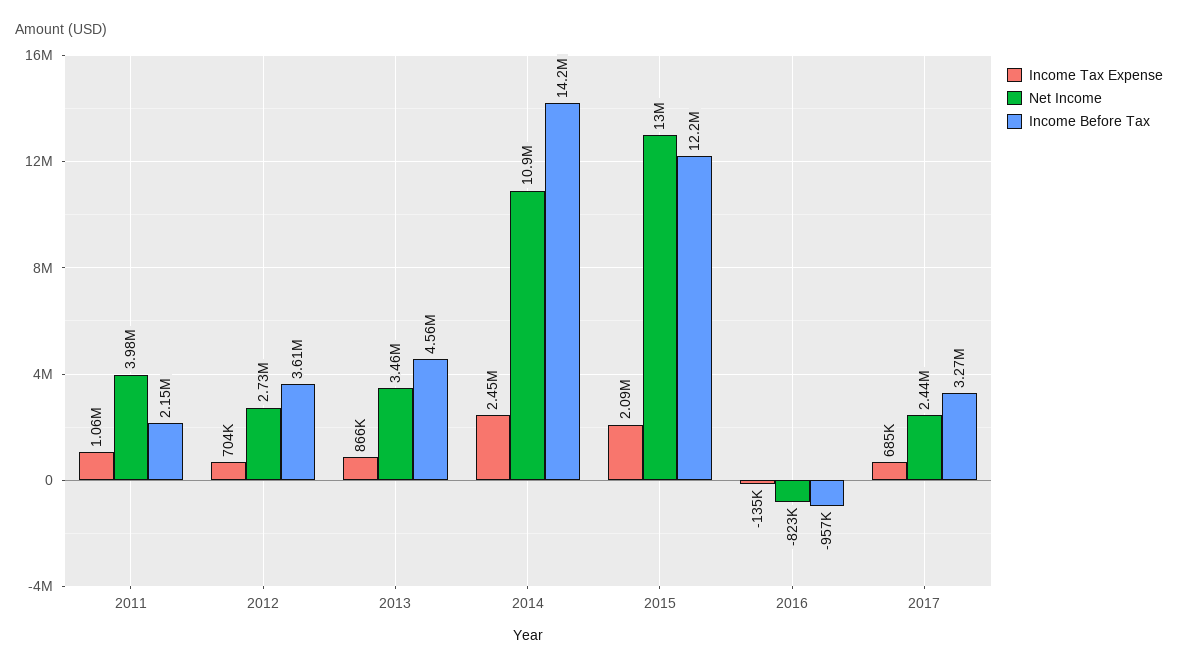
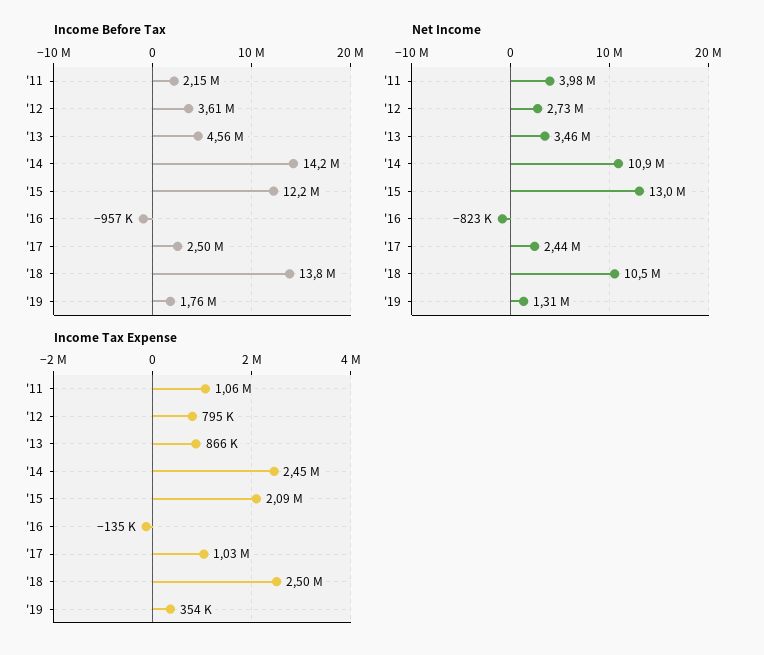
Income Tax Expense, 2012: 704000 -> 795000
Income Tax Expense, 2017: 685000 -> 1030000
Income Before Tax, 2017: 3270000 -> 2500000
Income Before Tax, '18: none -> 13800000
Income Before Tax, '19: none -> 1760000
Net Income, '18: none -> 10500000
Net Income, '19: none -> 1310000
Income Tax Expense, '18: none -> 2500000
Income Tax Expense, '19: none -> 354000

